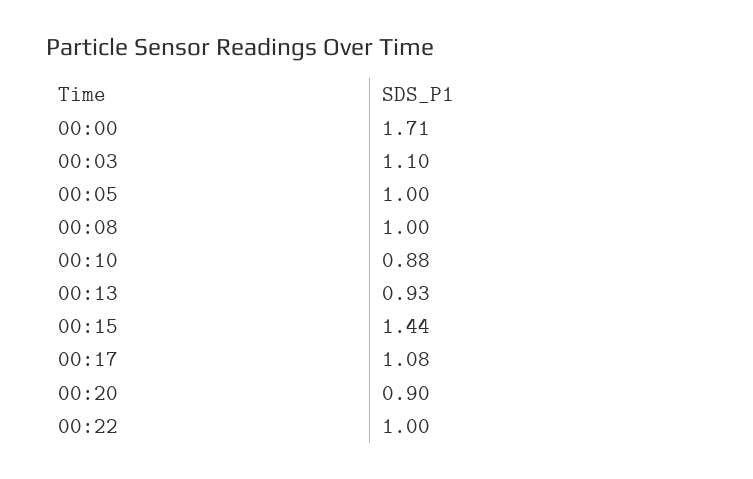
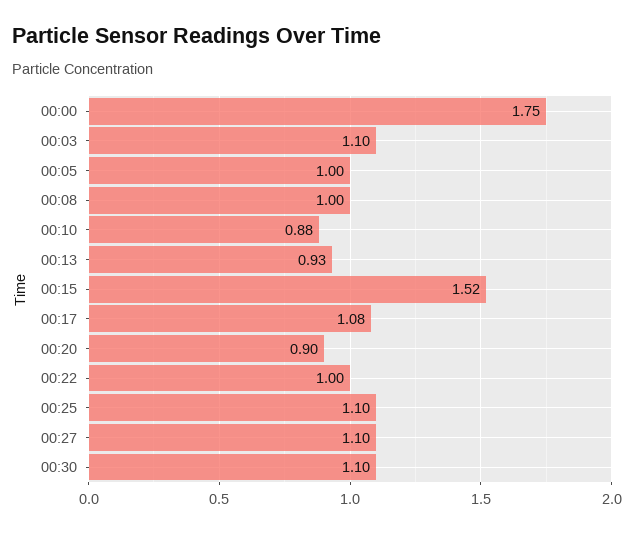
00:00: 1.71 -> 1.75
00:15: 1.44 -> 1.52
00:25: none -> 1.1
00:27: none -> 1.1
00:30: none -> 1.1

